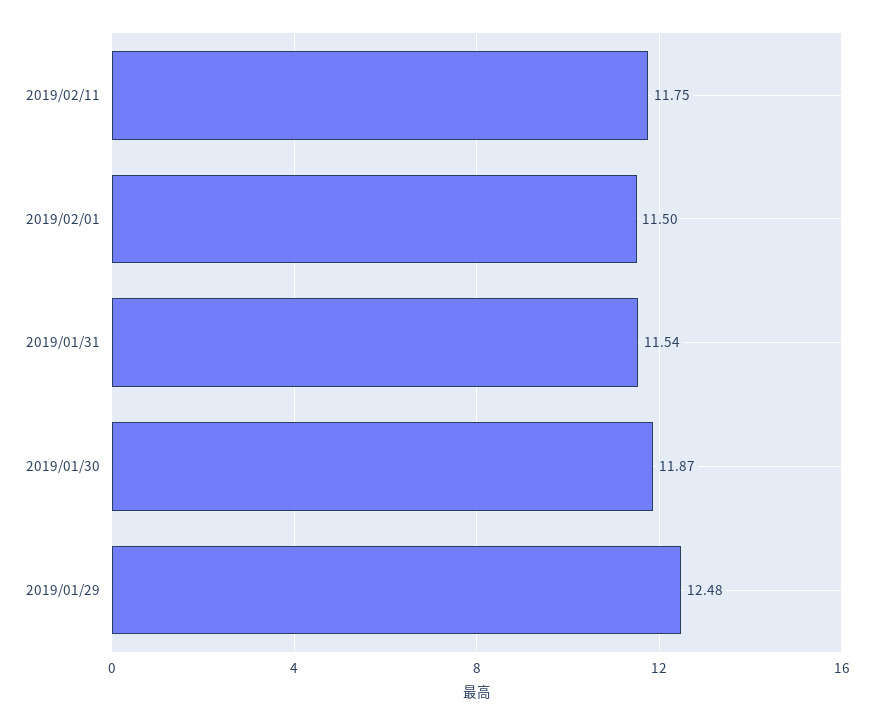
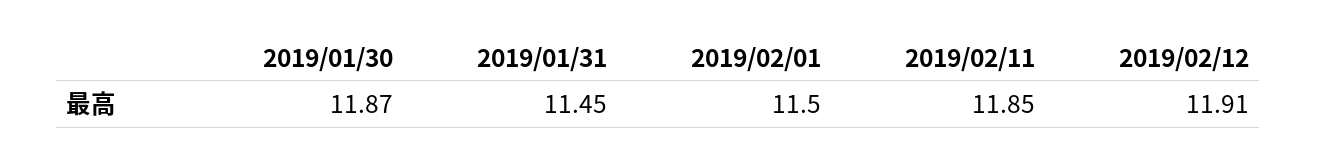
2019/02/11: 11.75 -> 11.85
2019/01/31: 11.54 -> 11.45
2019/01/29: 12.48 -> none
2019/02/12: none -> 11.91

